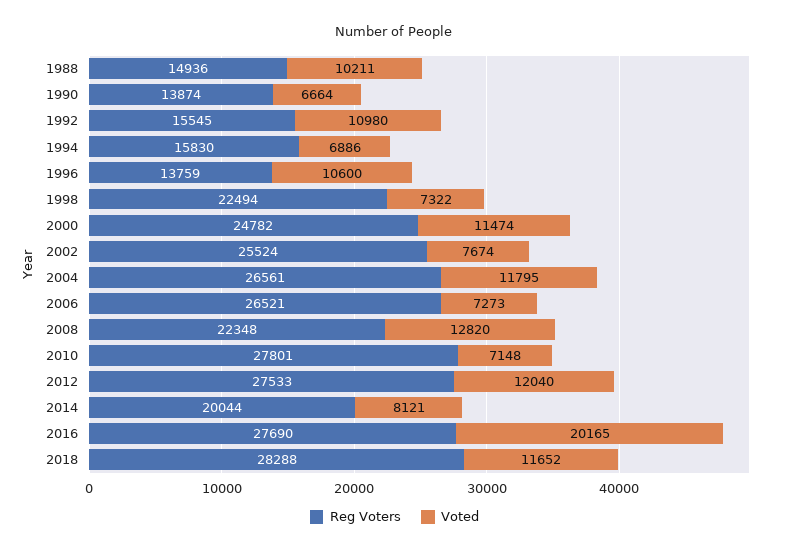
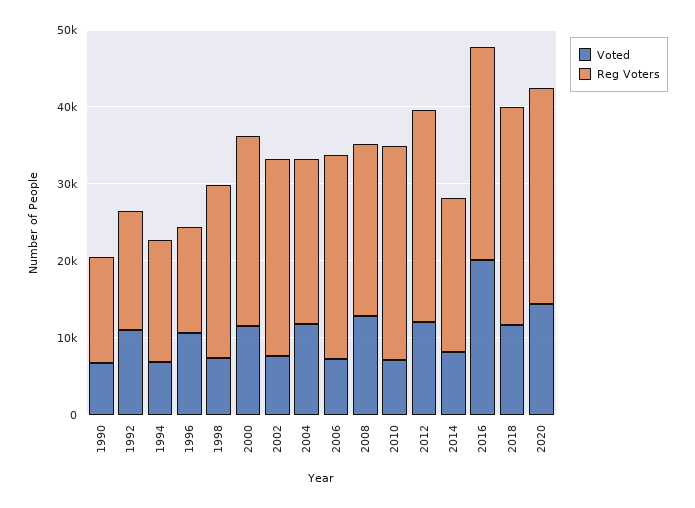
Reg Voters, 1988: 14936 -> none
Voted, 1988: 10211 -> none
Reg Voters, 2004: 26561 -> 22000
Voted, 2020: none -> 14000
Reg Voters, 2020: none -> 28000

